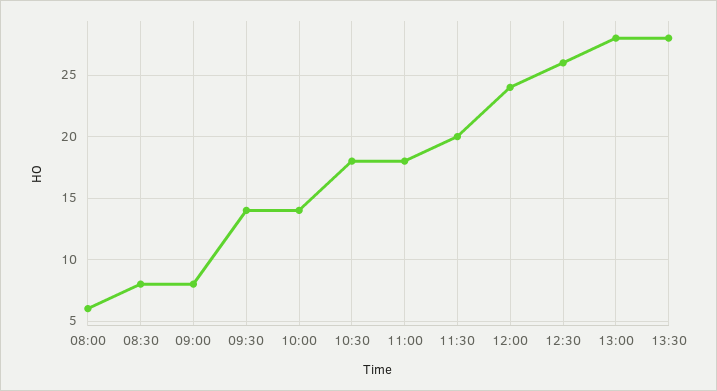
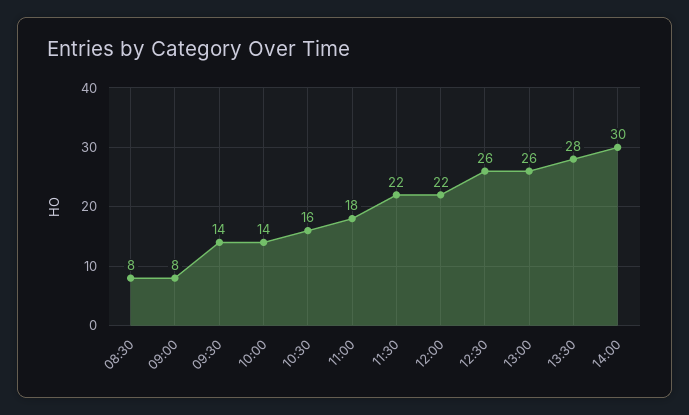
08:00: 6 -> none
10:30: 18 -> 16
11:30: 20 -> 22
12:00: 24 -> 22
13:00: 28 -> 26
14:00: none -> 30

